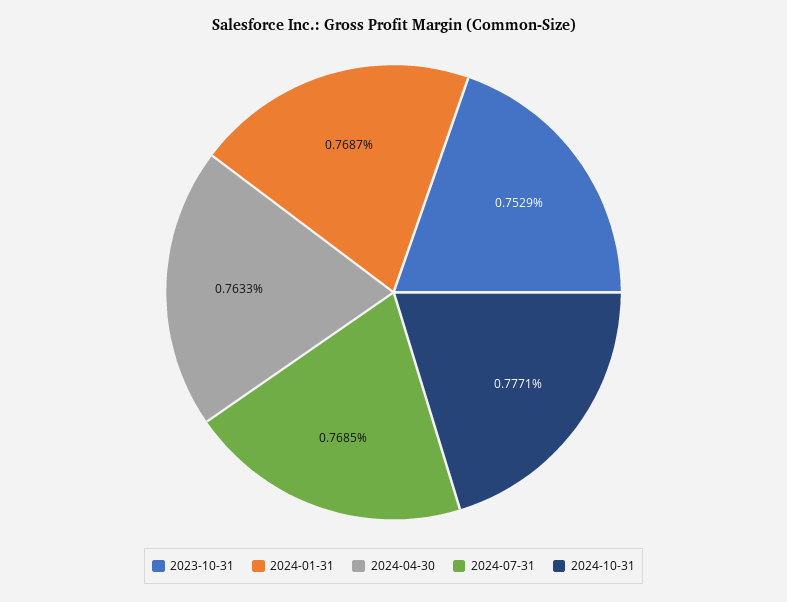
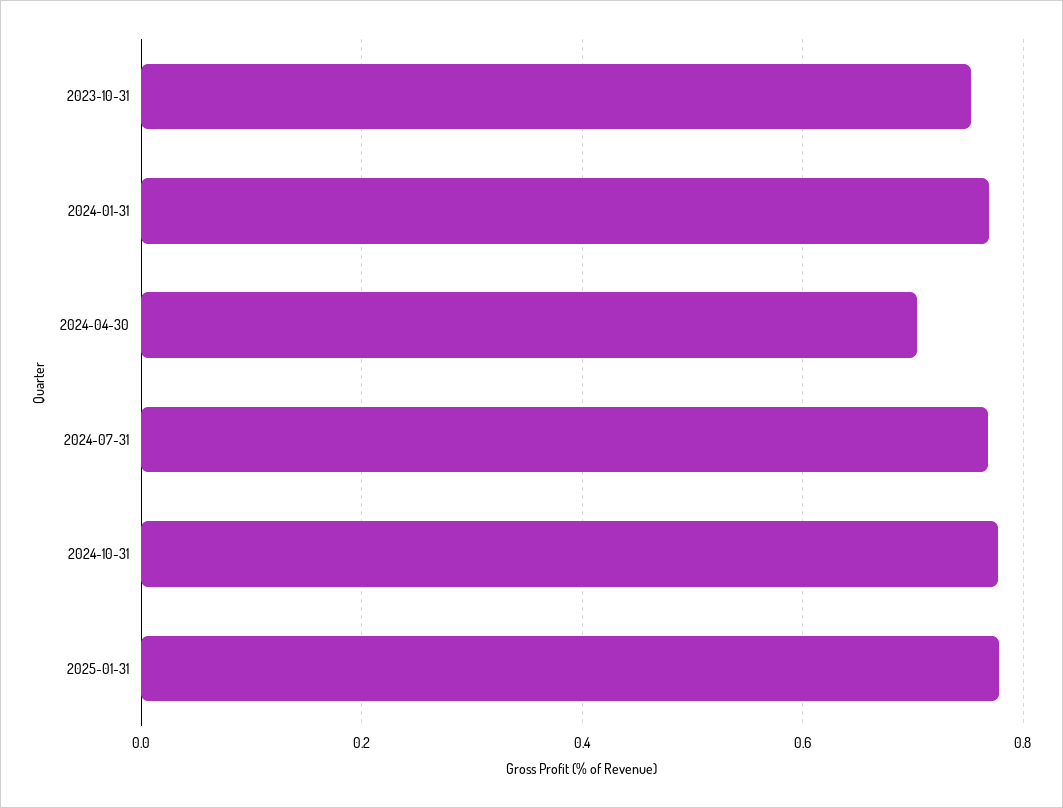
2024-04-30: 0.7633 -> 0.7
2025-01-31: none -> 0.78

